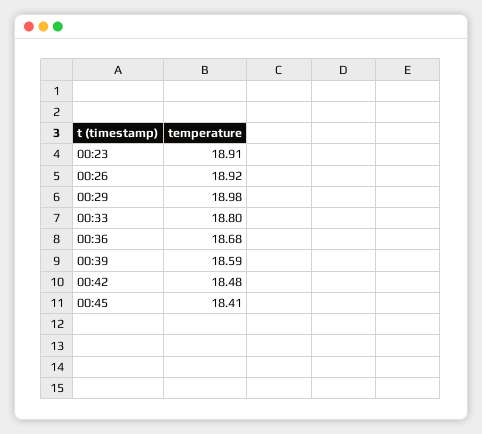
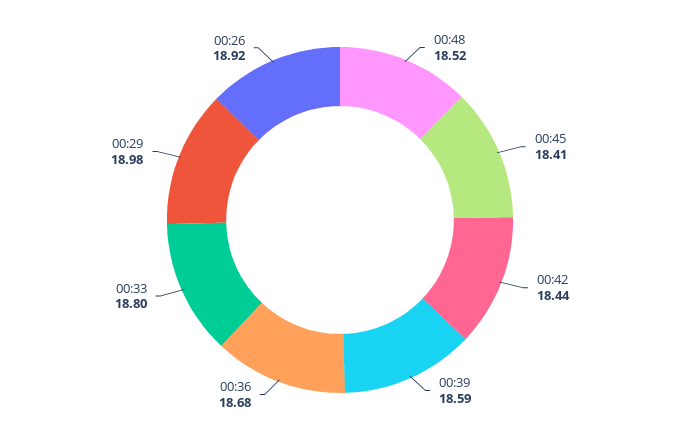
00:23: 18.91 -> none
00:42: 18.48 -> 18.44
00:48: none -> 18.52

